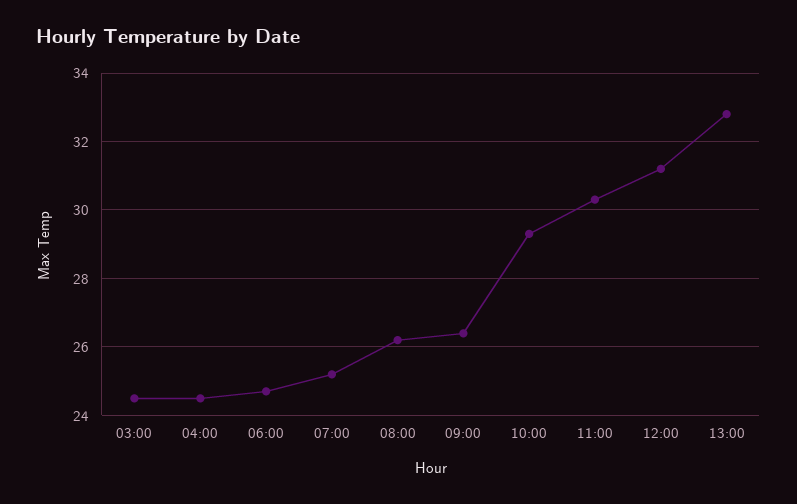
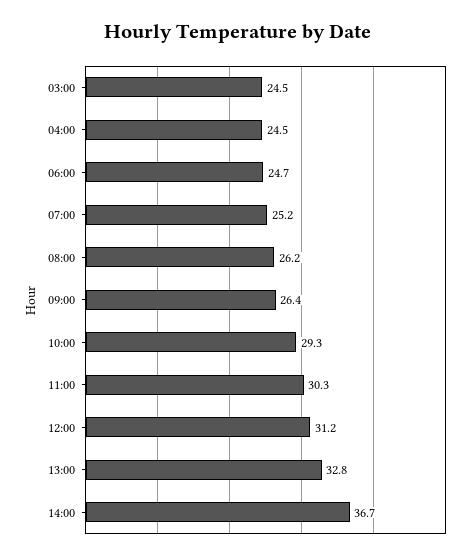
14:00: none -> 36.7

